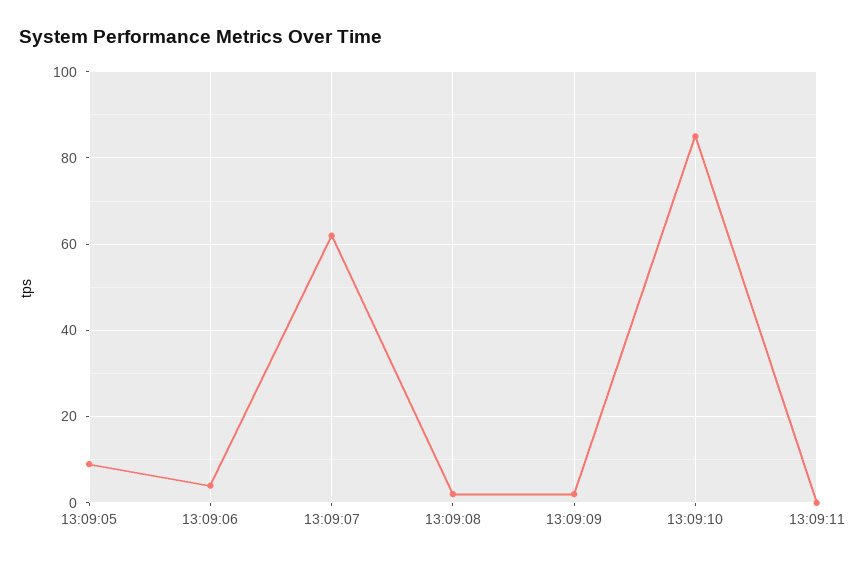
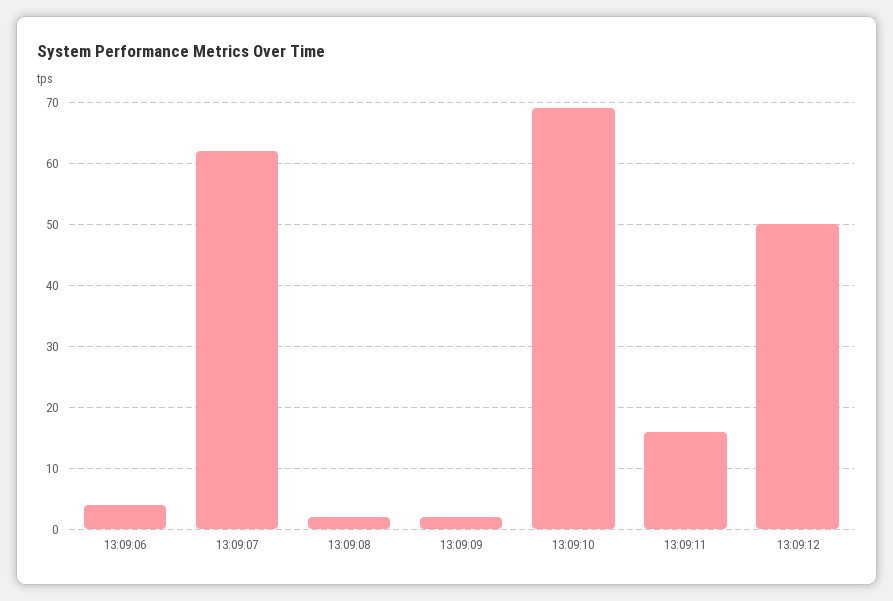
13:09:05: 10 -> none
13:09:10: 85 -> 69
13:09:11: 0 -> 16
13:09:12: none -> 50

